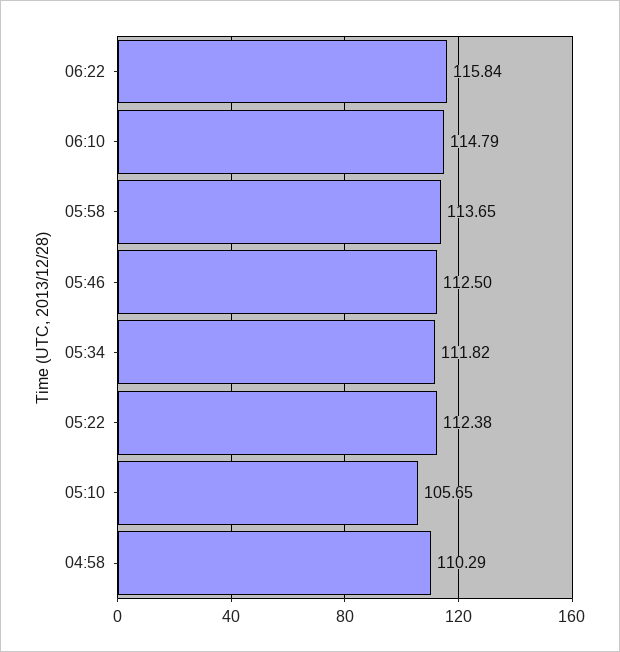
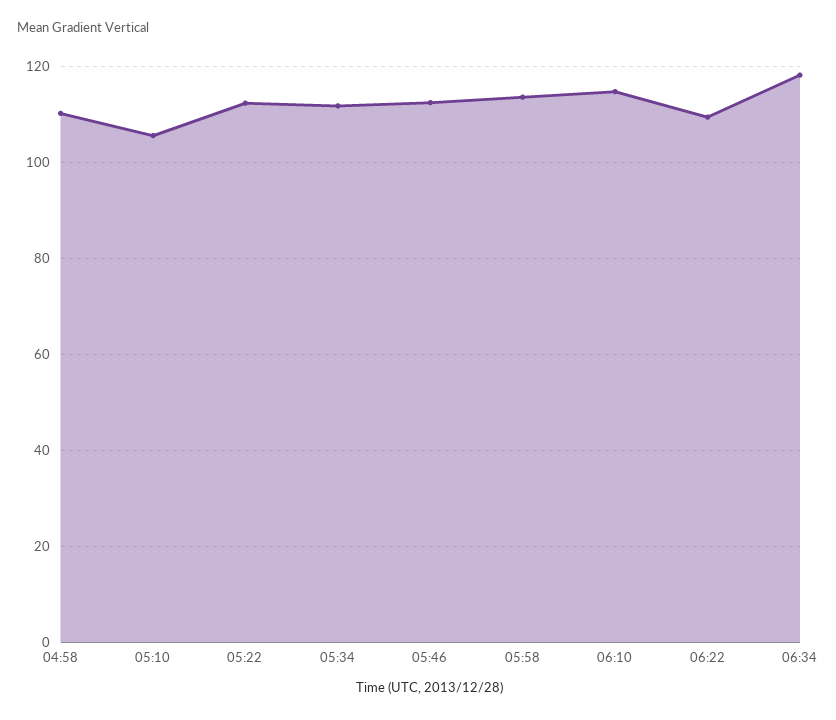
06:22: 115.84 -> 110
06:34: none -> 118

